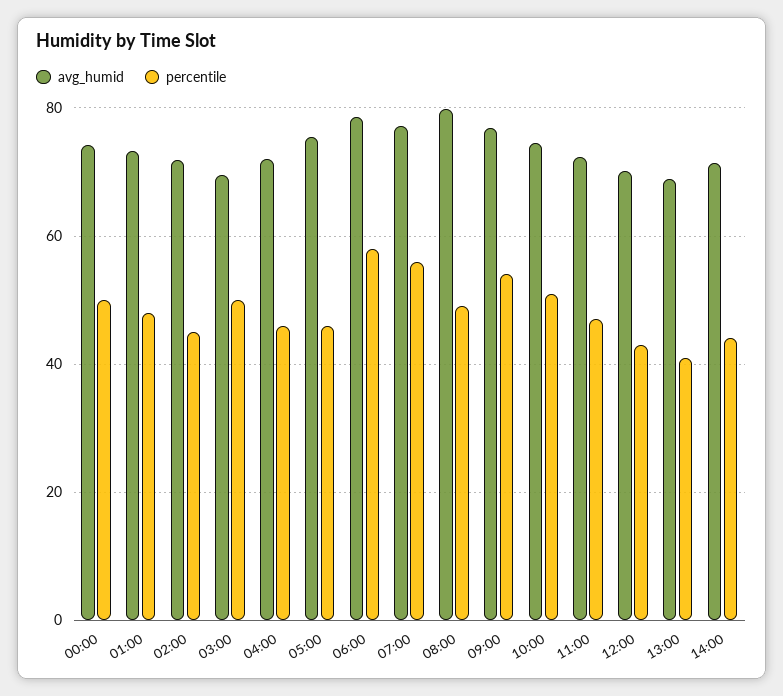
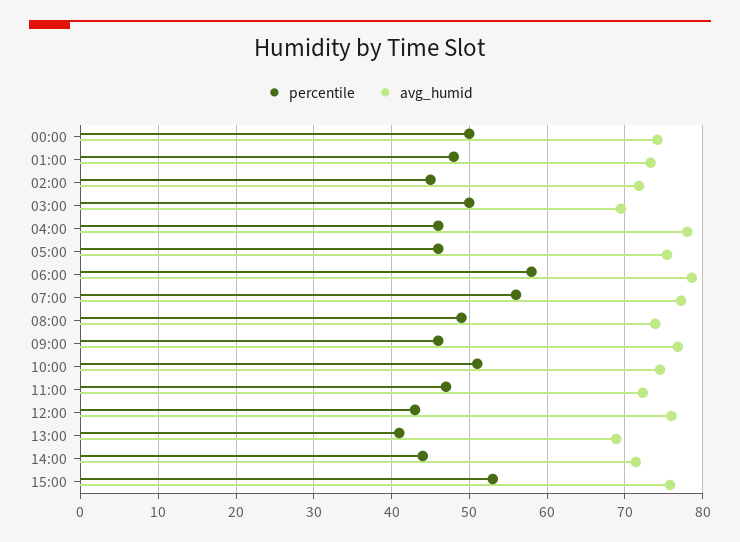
avg_humid, 04:00: 72 -> 78
avg_humid, 08:00: 80 -> 74
percentile, 09:00: 54 -> 46
avg_humid, 12:00: 70 -> 76
percentile, 15:00: none -> 53
avg_humid, 15:00: none -> 76

